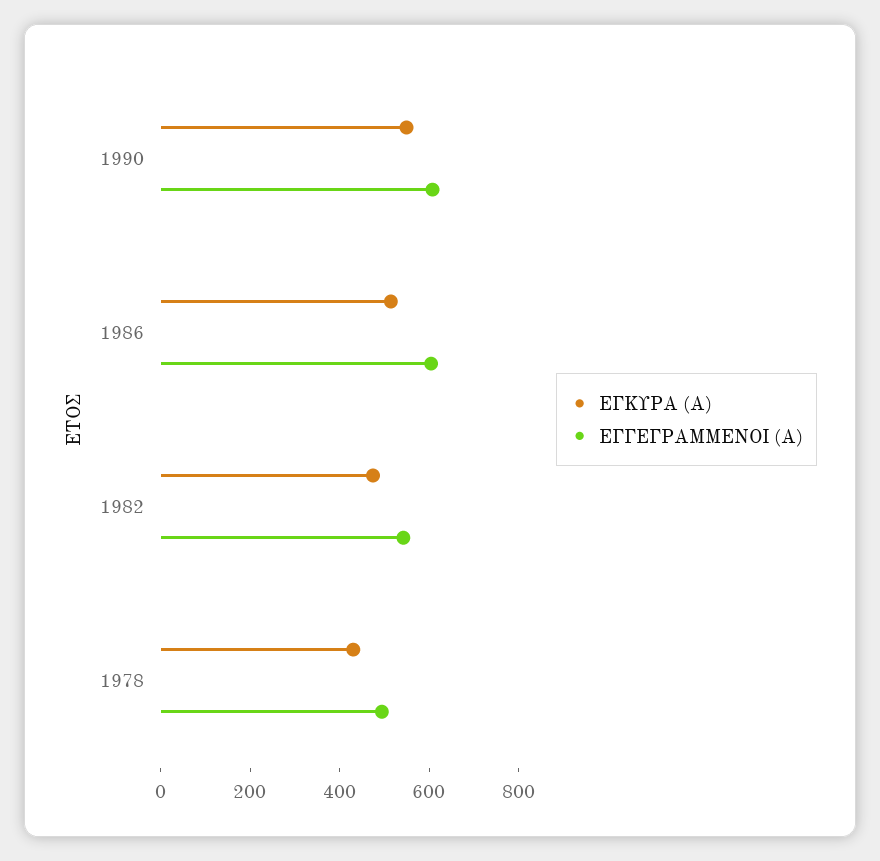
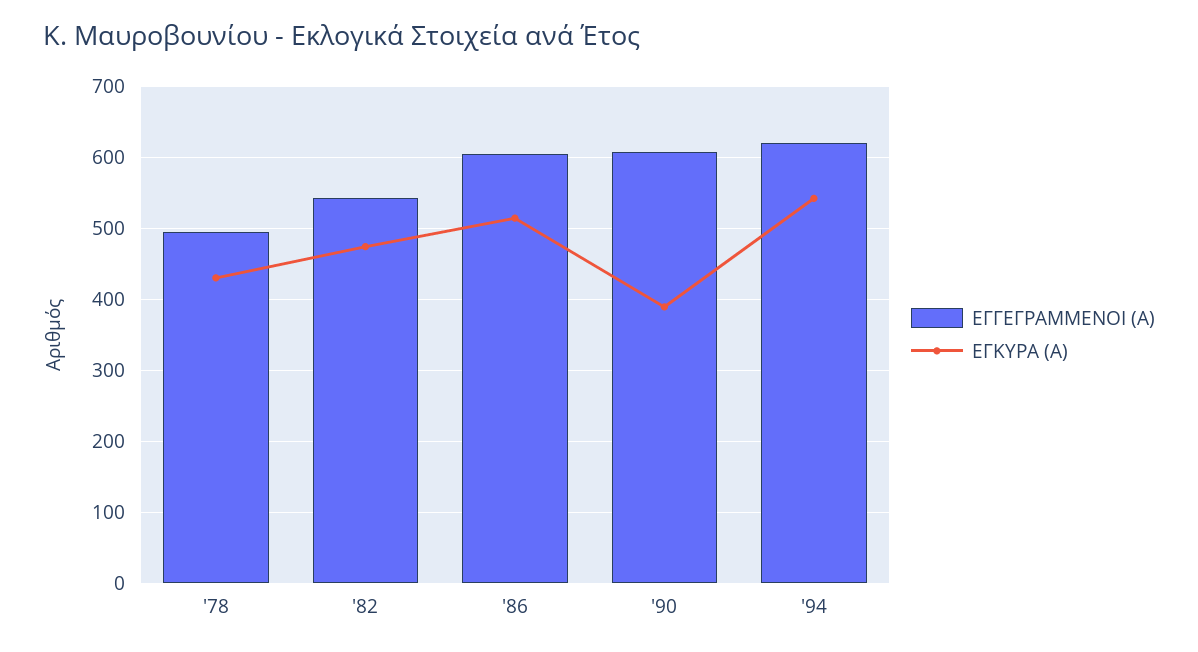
ΕΓΚΥΡΑ (Α), 1990: 550 -> 390
ΕΓΓΕΓΡΑΜΜΕΝΟΙ (Α), '94: none -> 620
ΕΓΚΥΡΑ (Α), '94: none -> 540

